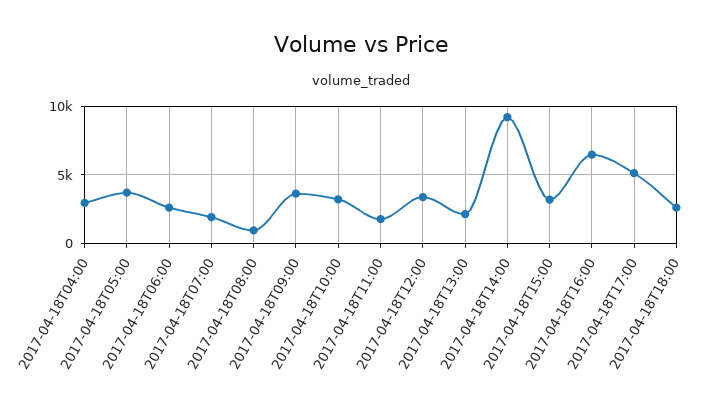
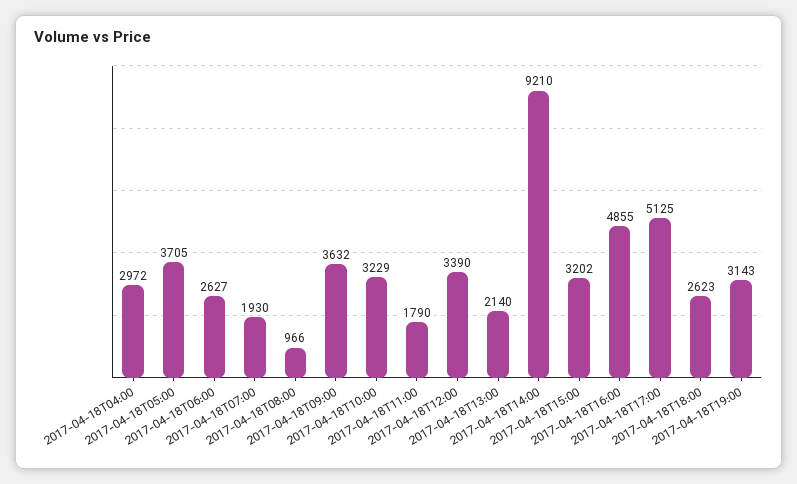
2017-04-18T16:00: 6500 -> 4855
2017-04-18T19:00: none -> 3143

